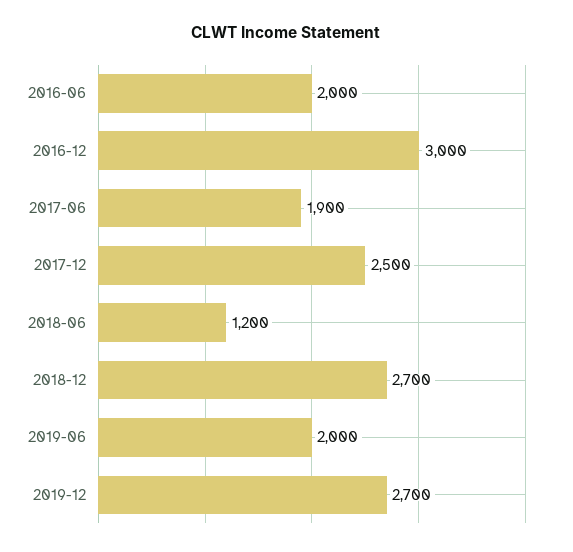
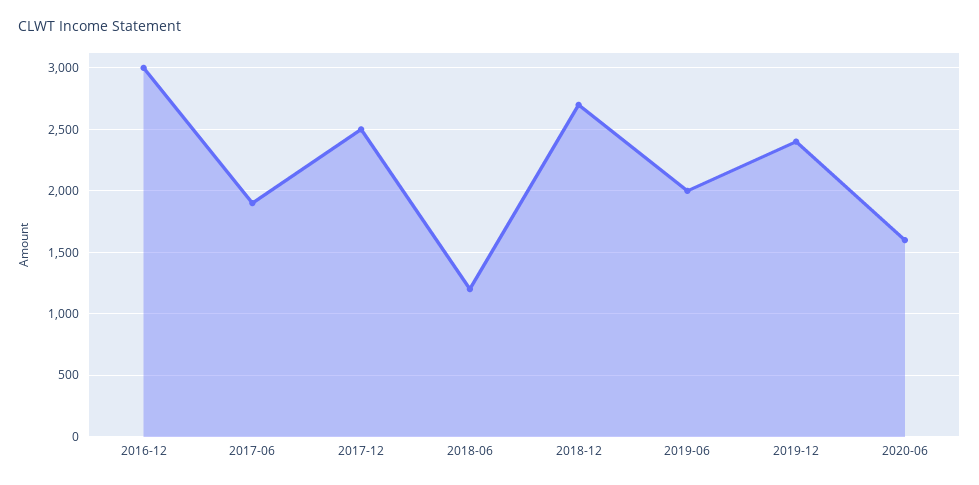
2016-06: 2000 -> none
2019-12: 2700 -> 2400
2020-06: none -> 1600

